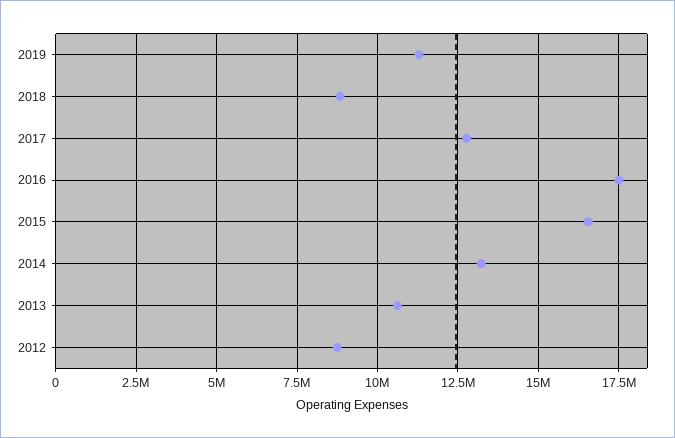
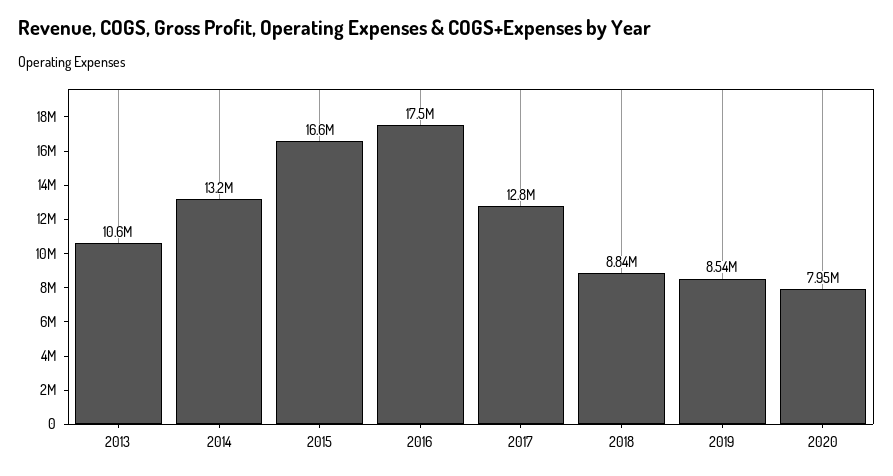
2019: 11250000 -> 8540000
2012: 8750000 -> none
2020: none -> 7950000

